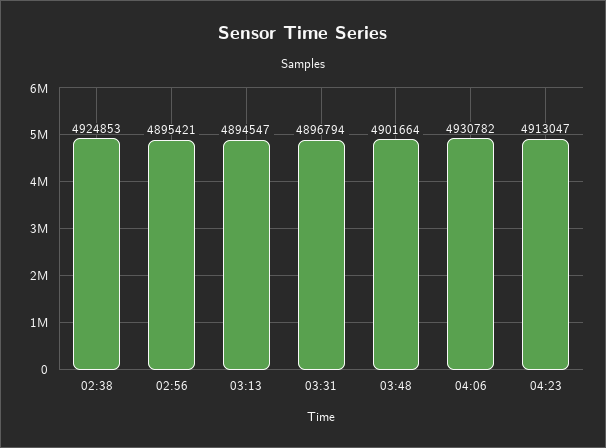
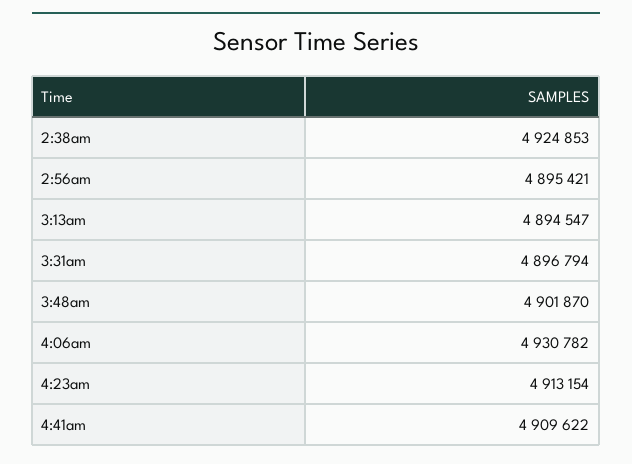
03:48: 4901664 -> 4901870
04:23: 4913047 -> 4913154
4:41am: none -> 4909622

